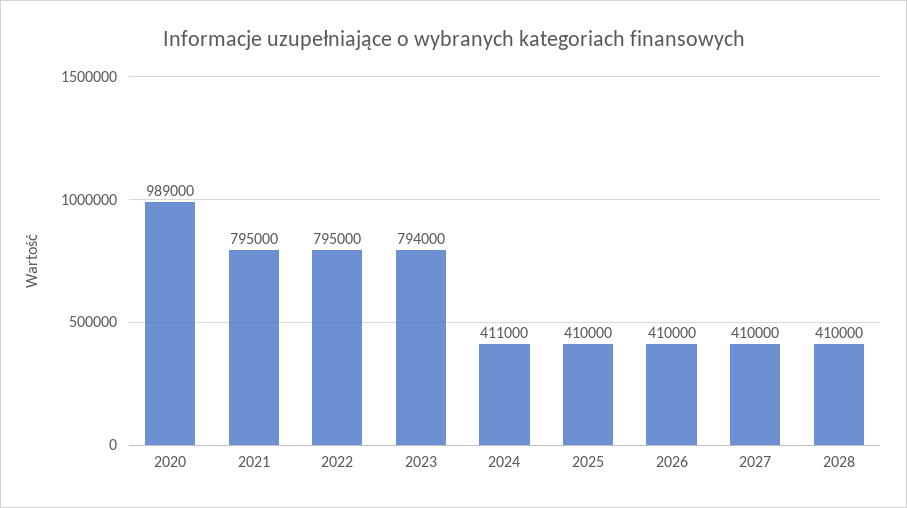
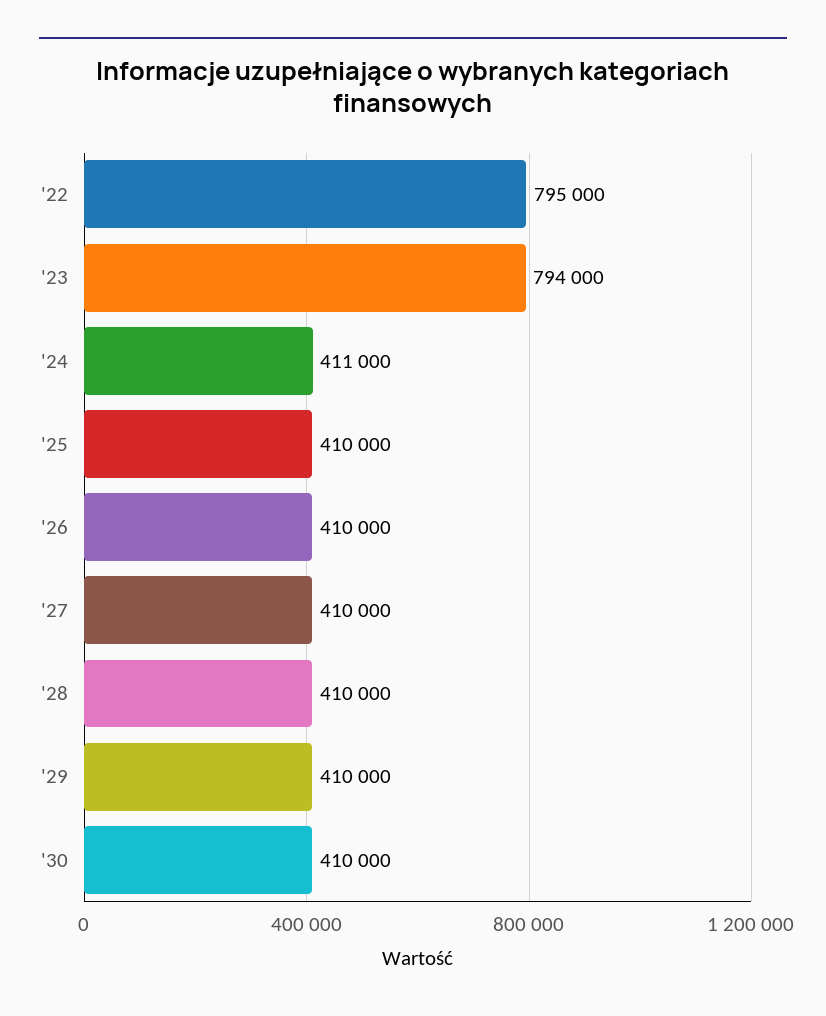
2020: 989000 -> none
2021: 795000 -> none
'29: none -> 410000
'30: none -> 410000

